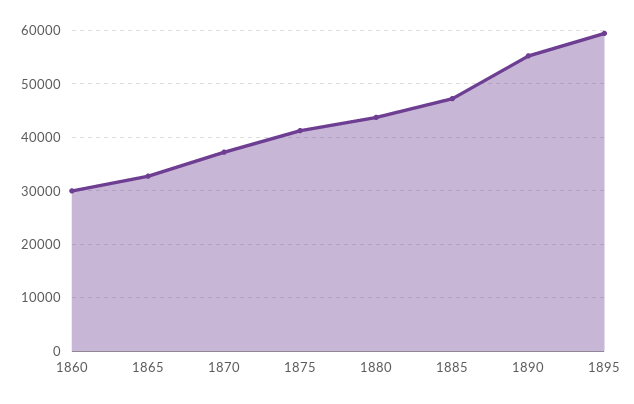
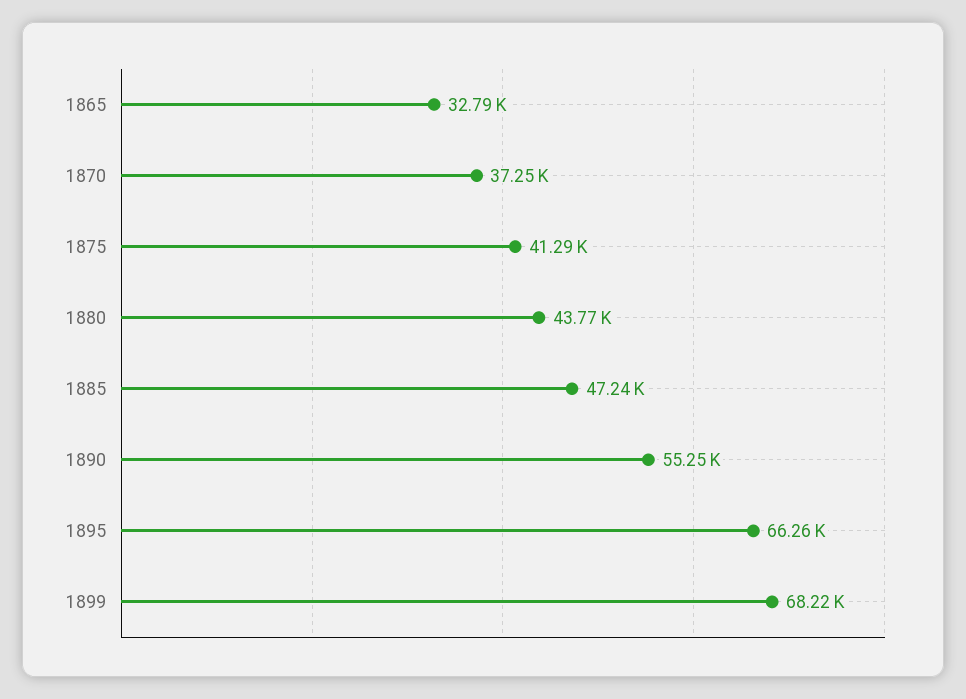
1860: 30000 -> none
1895: 60000 -> 66260
1899: none -> 68220

